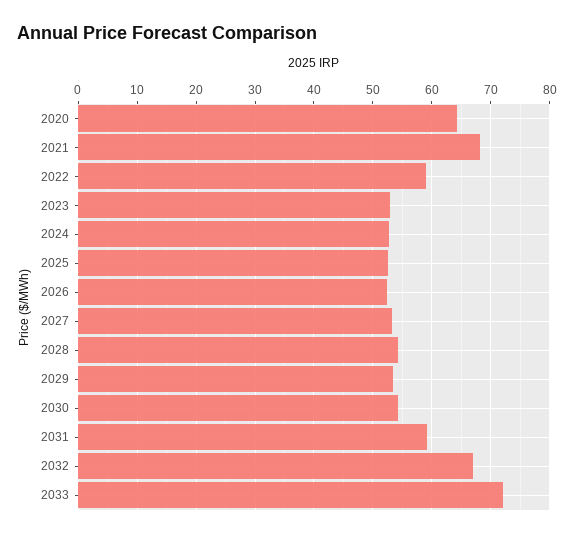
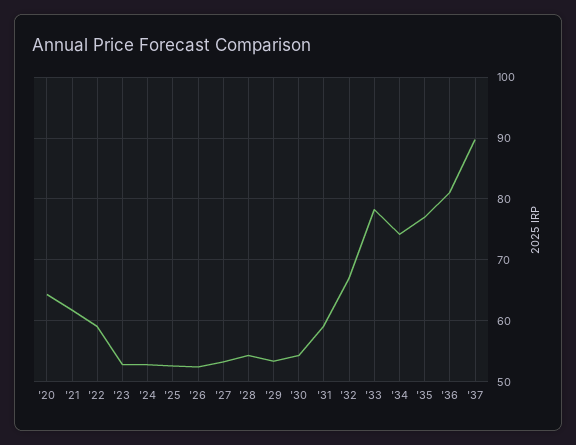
2021: 68 -> 62
2033: 72 -> 78
'34: none -> 74
'35: none -> 77
'36: none -> 81
'37: none -> 90

